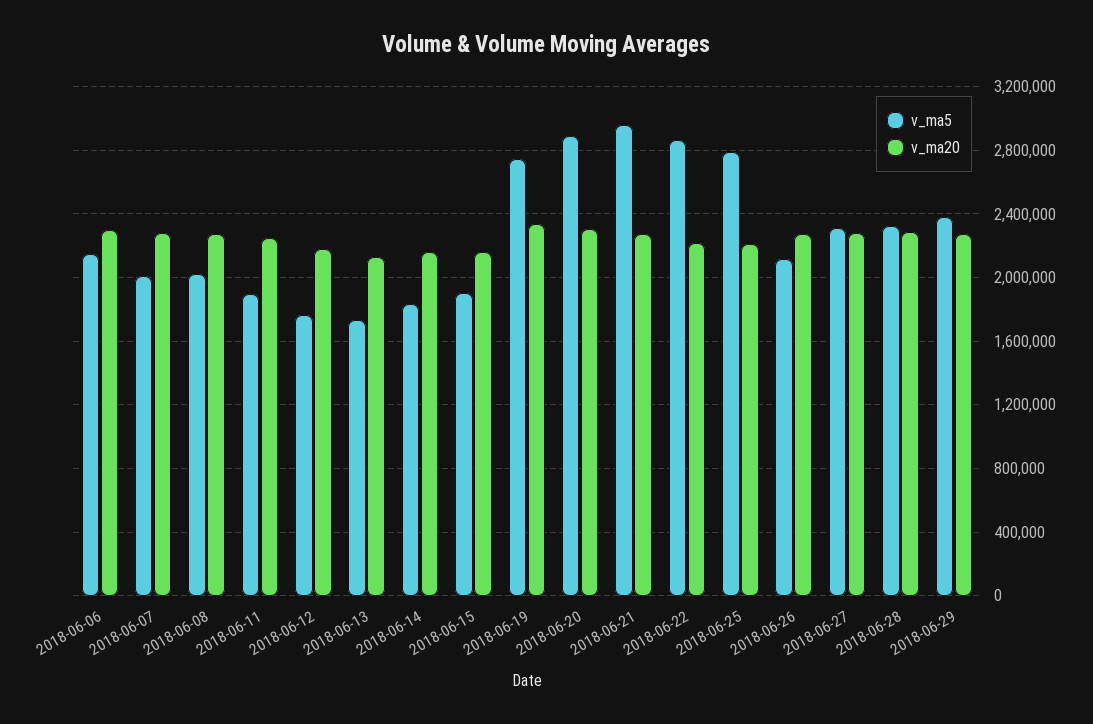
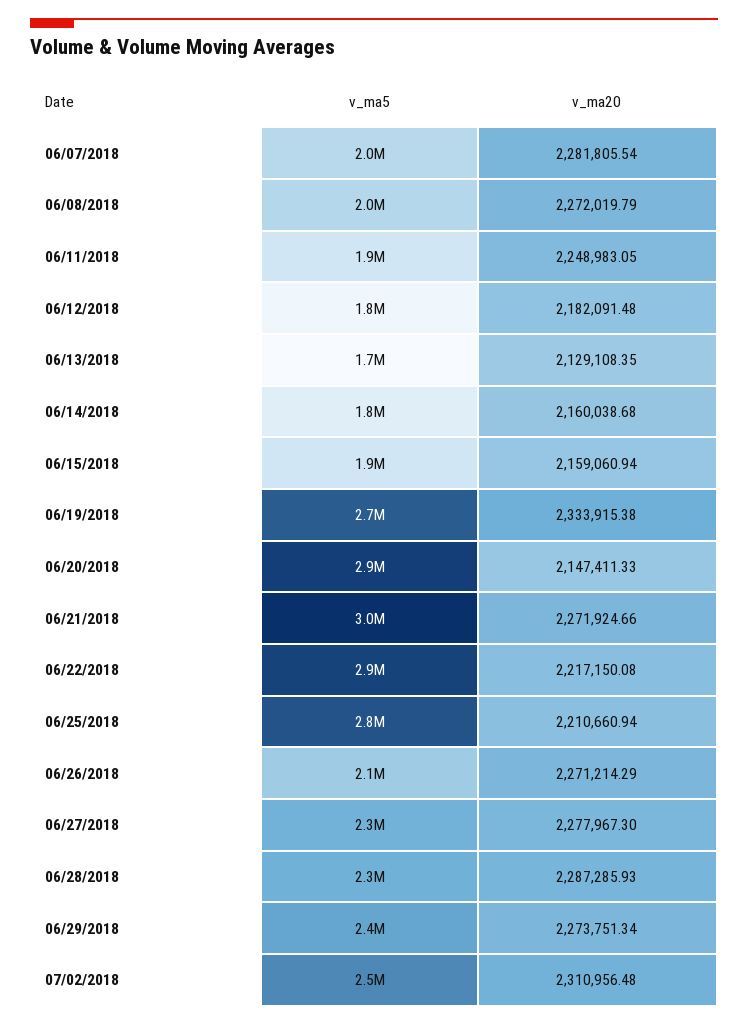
v_ma5, 2018-06-06: 2150000 -> none
v_ma20, 2018-06-06: 2300000 -> none
v_ma20, 2018-06-20: 2300000 -> 2147411.33
v_ma5, 07/02/2018: none -> 2500000
v_ma20, 07/02/2018: none -> 2310956.48

